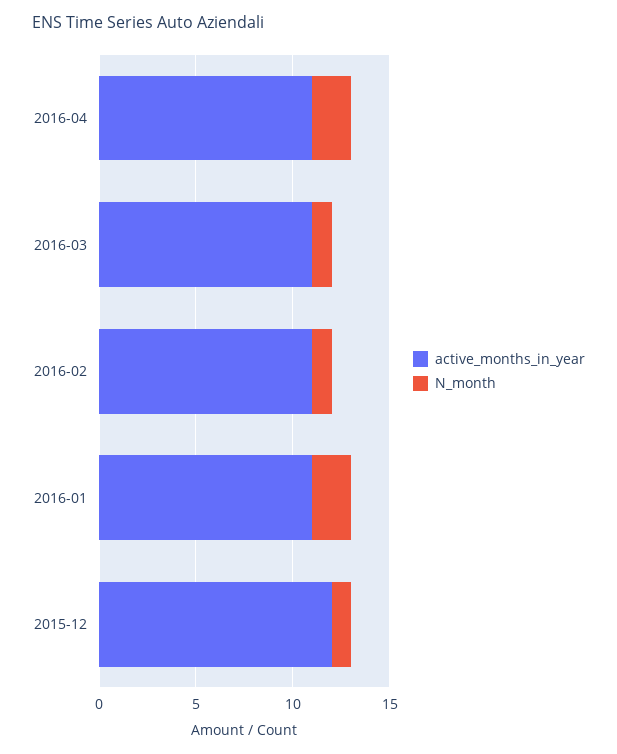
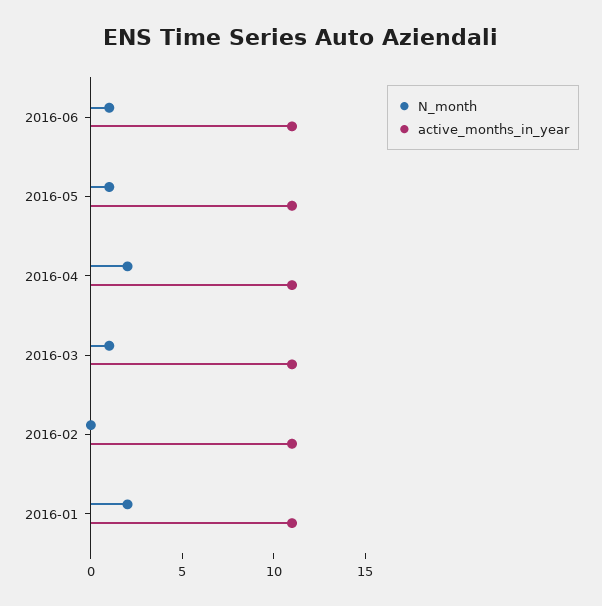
N_month, 2016-02: 1 -> 0
active_months_in_year, 2015-12: 12 -> none
N_month, 2015-12: 1 -> none
N_month, 2016-06: none -> 1
active_months_in_year, 2016-06: none -> 11
N_month, 2016-05: none -> 1
active_months_in_year, 2016-05: none -> 11

